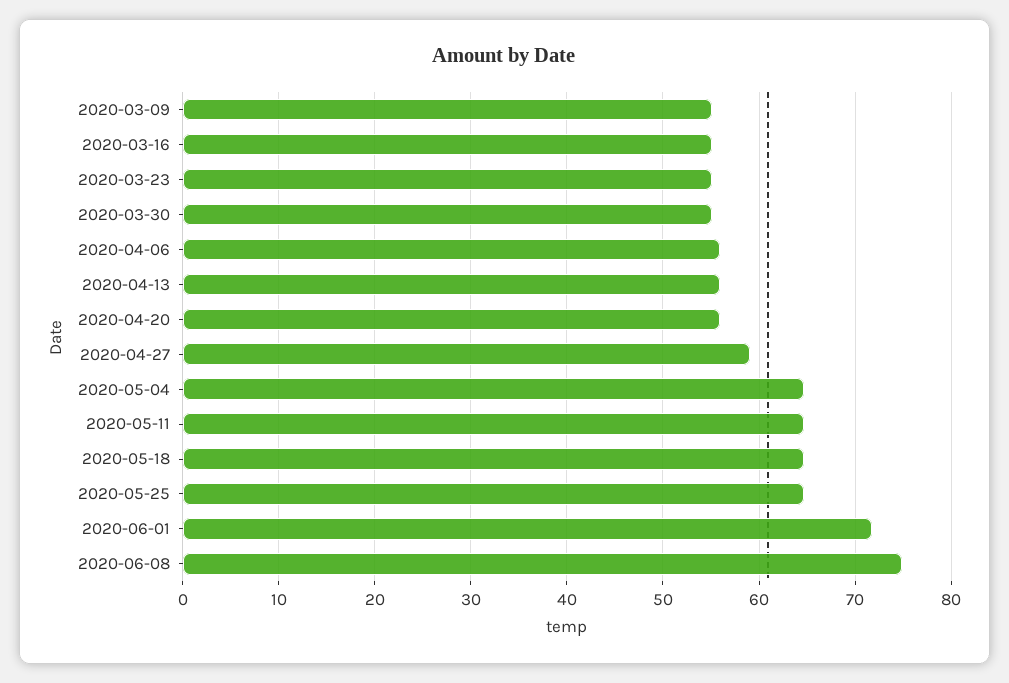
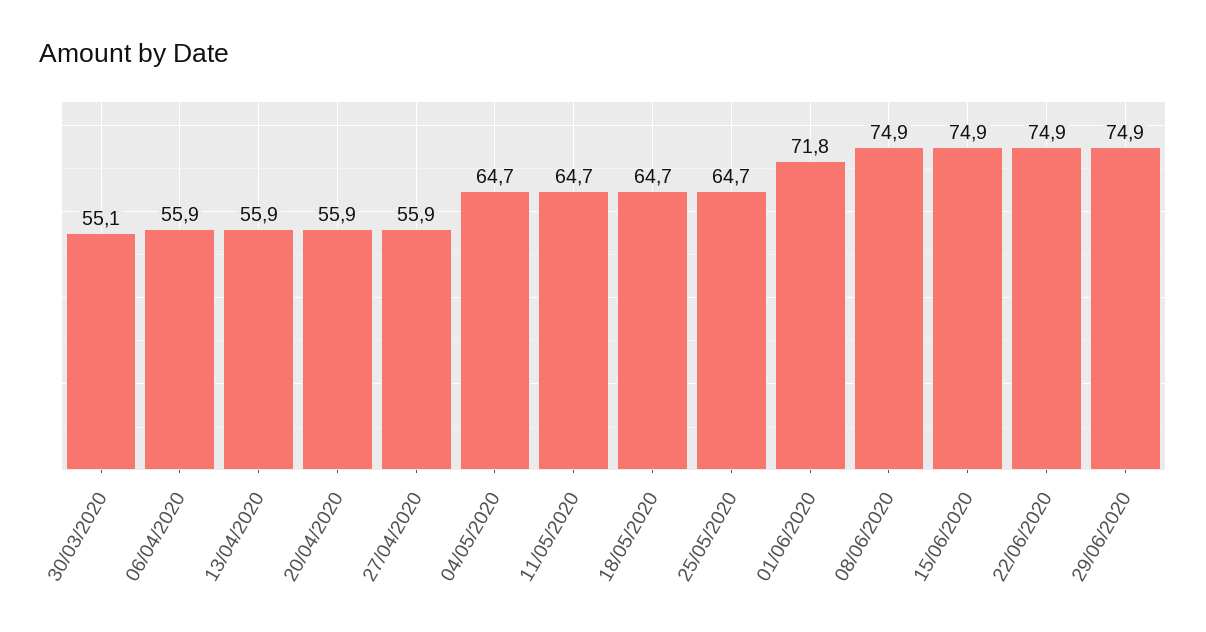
2020-03-09: 55 -> none
2020-03-16: 55 -> none
2020-03-23: 55 -> none
2020-04-27: 59 -> 55.9
15/06/2020: none -> 74.9
22/06/2020: none -> 74.9
29/06/2020: none -> 74.9

